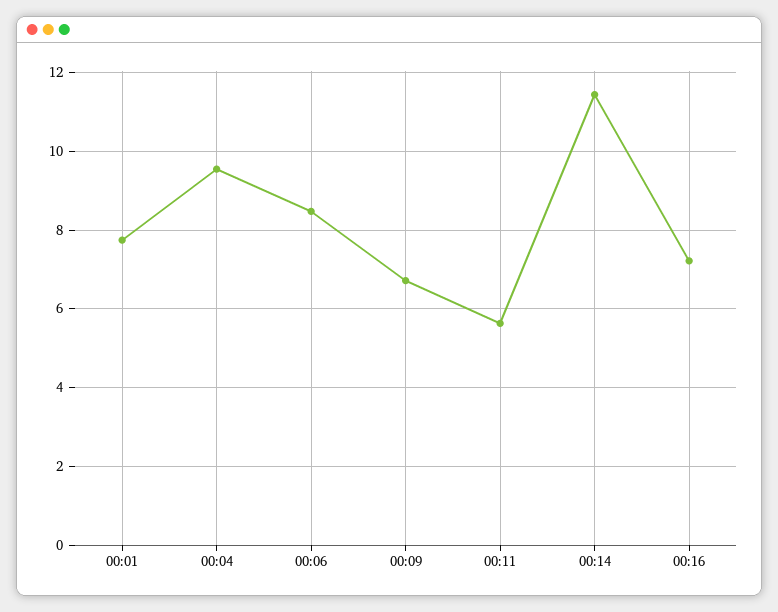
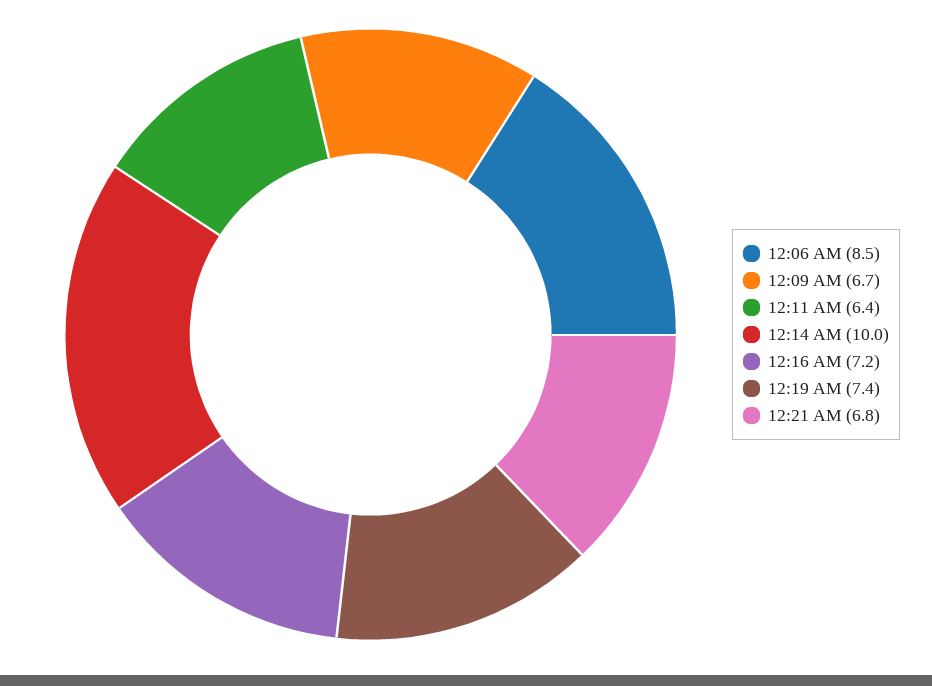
00:01: 7.8 -> none
00:04: 9.6 -> none
00:11: 5.6 -> 6.4
00:14: 11.4 -> 10
12:19 AM: none -> 7.4
12:21 AM: none -> 6.8

